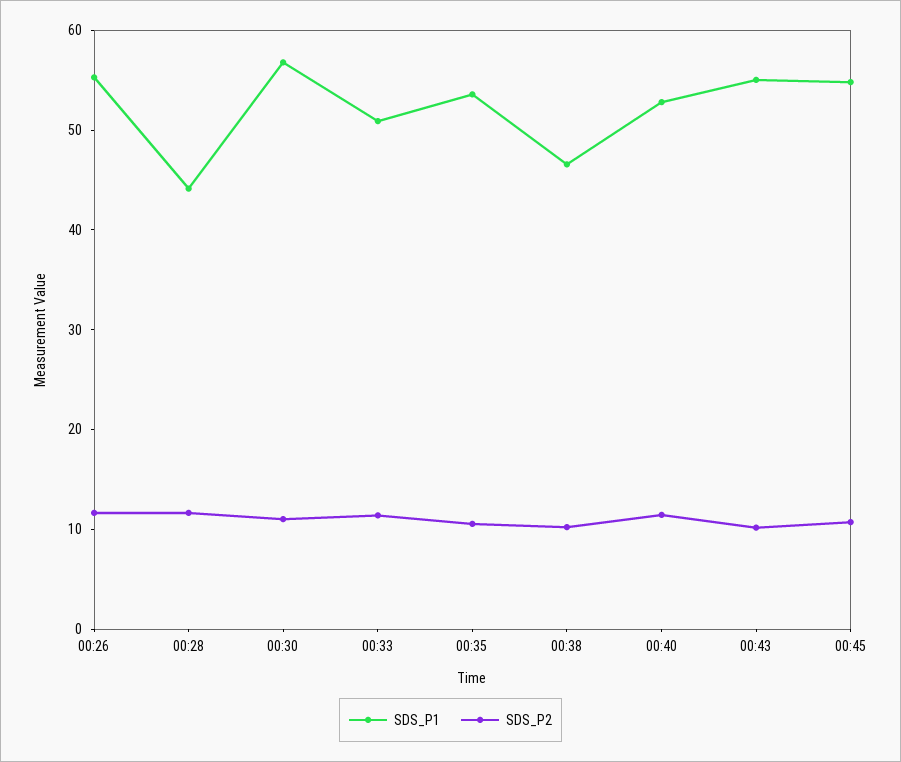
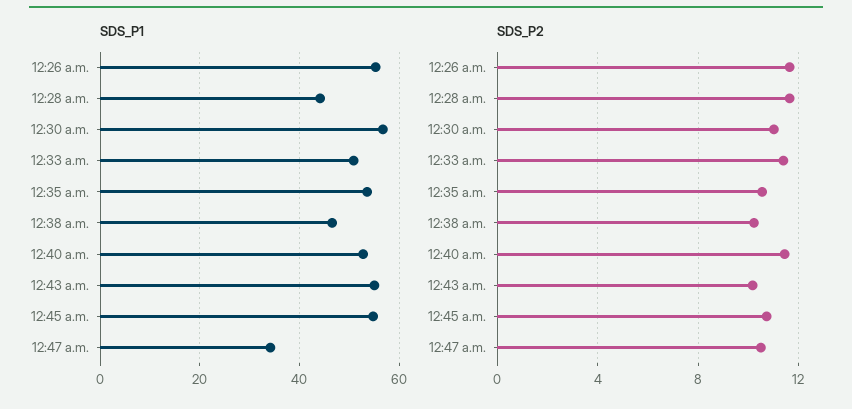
SDS_P1, 12:47 a.m.: none -> 34
SDS_P2, 12:47 a.m.: none -> 10.5

